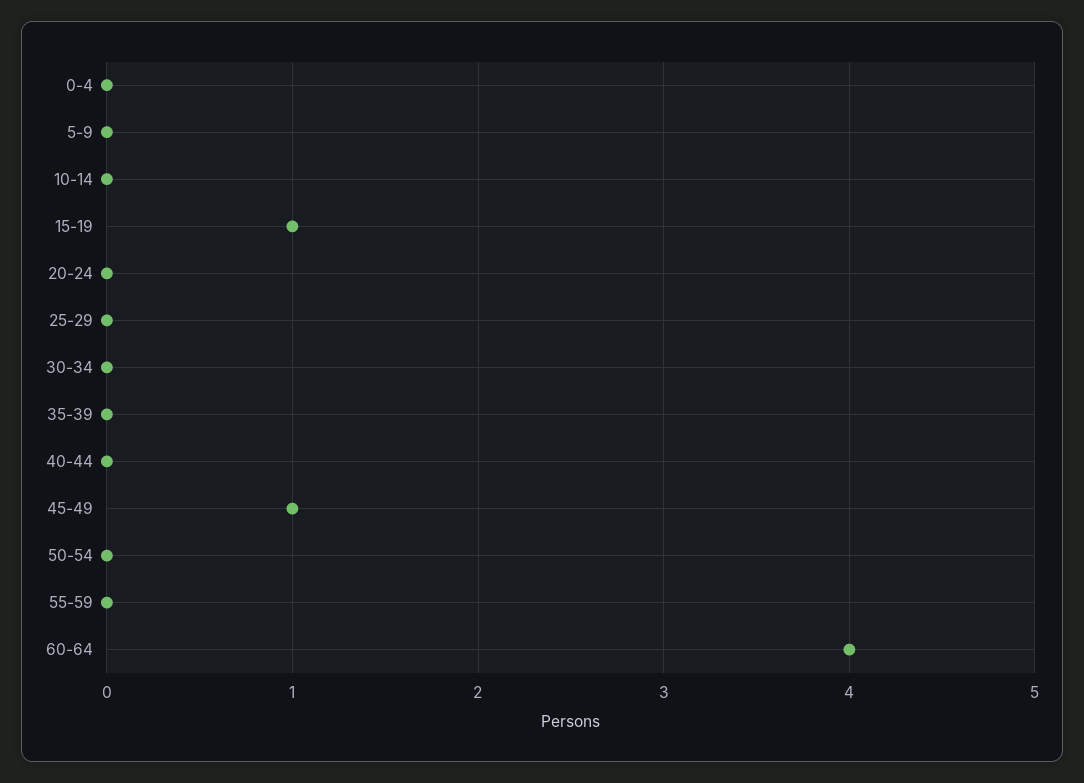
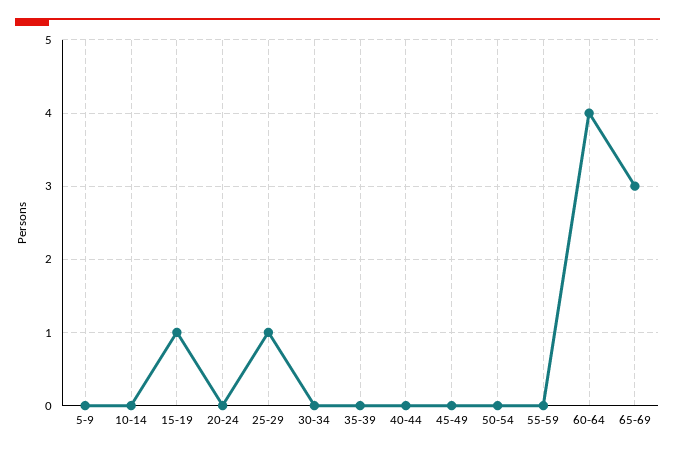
0-4: 0 -> none
25-29: 0 -> 1
45-49: 1 -> 0
65-69: none -> 3

